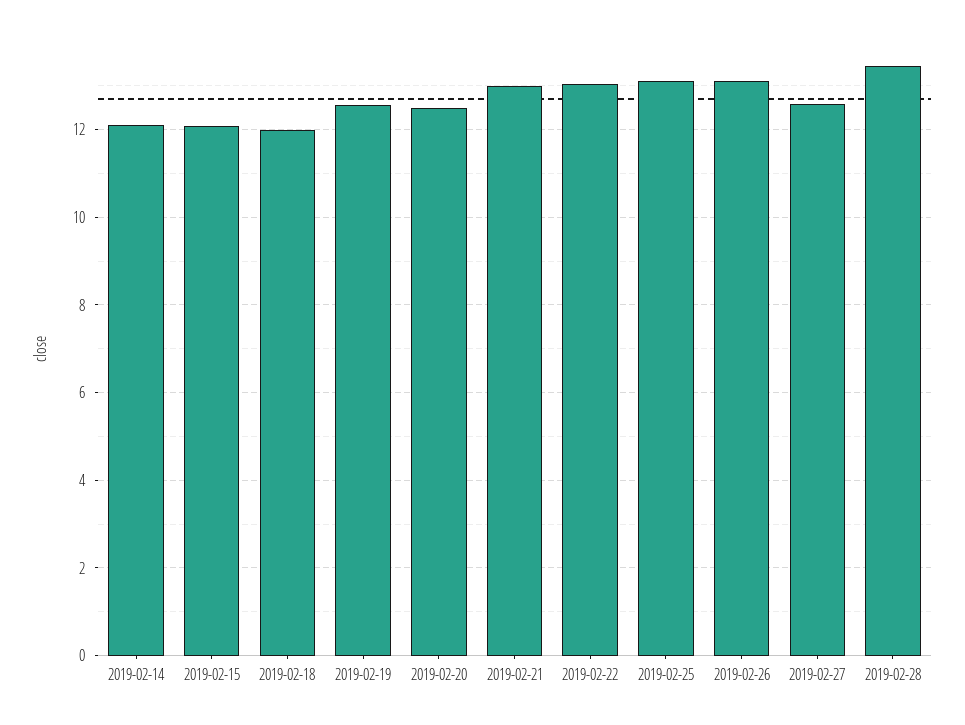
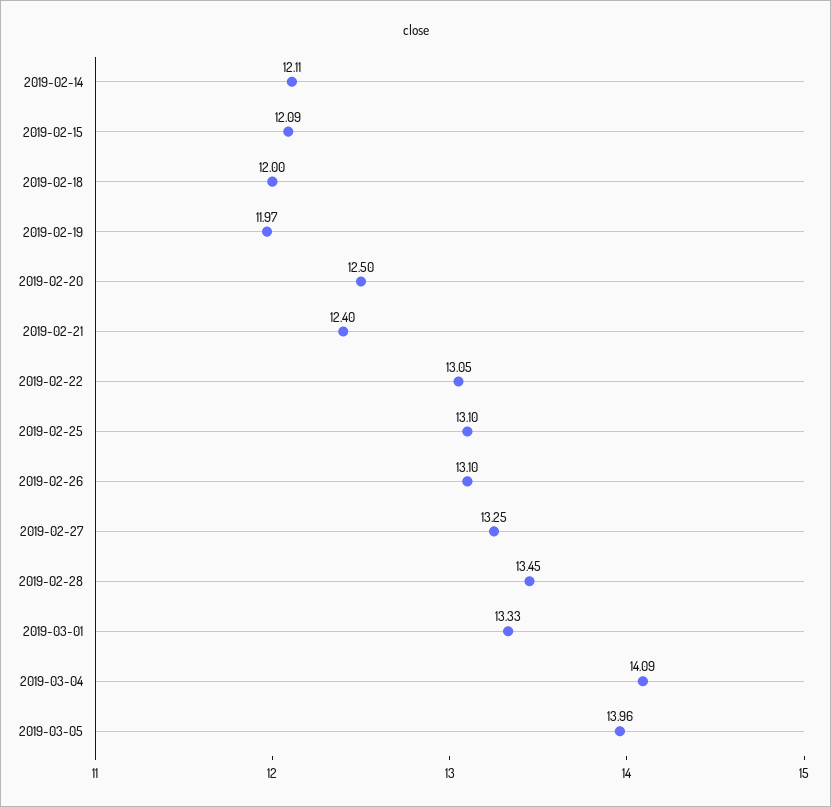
2019-02-19: 12.6 -> 11.97
2019-02-21: 13 -> 12.4
2019-02-27: 12.6 -> 13.25
2019-03-01: none -> 13.33
2019-03-04: none -> 14.09
2019-03-05: none -> 13.96

